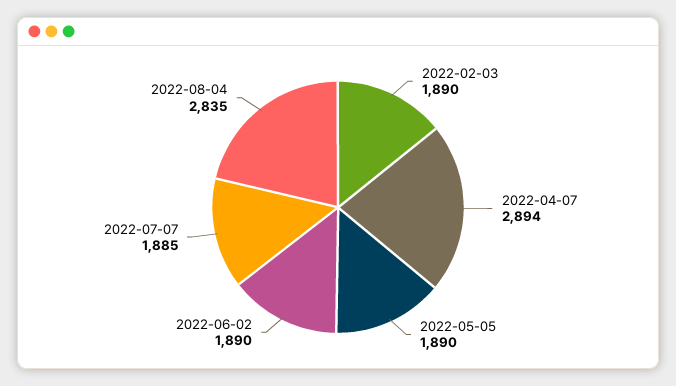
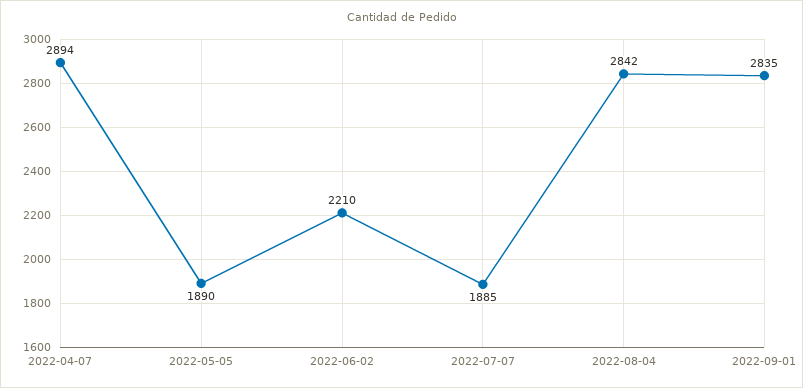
2022-02-03: 1890 -> none
2022-06-02: 1890 -> 2210
2022-08-04: 2835 -> 2842
2022-09-01: none -> 2835

